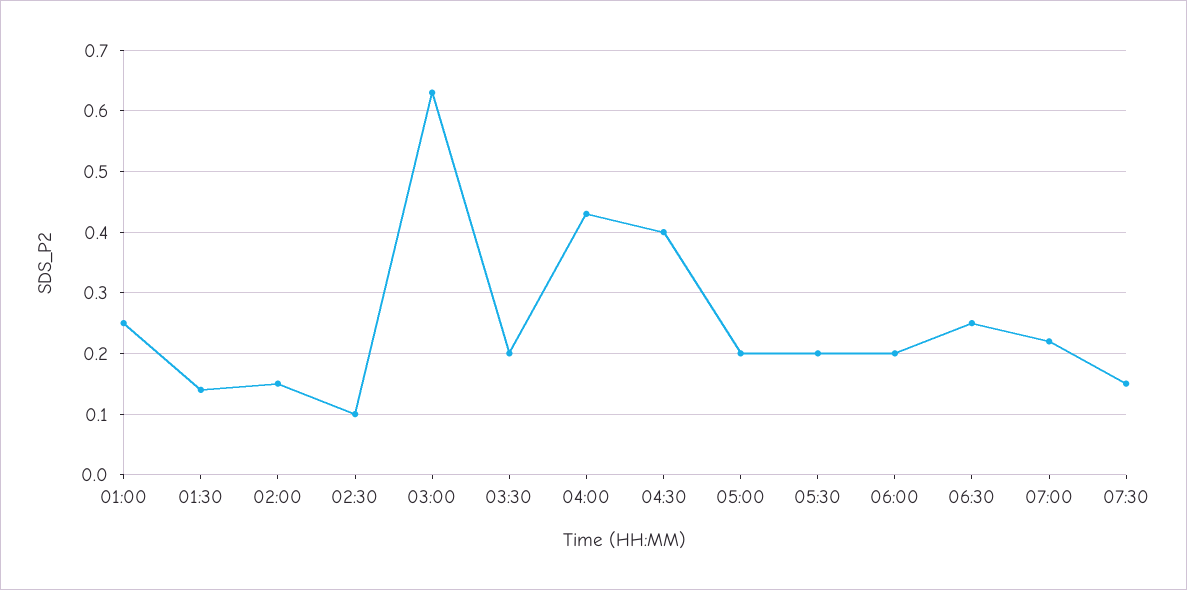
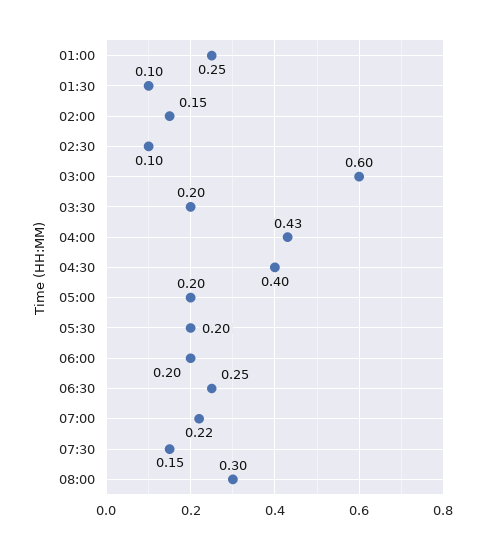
01:30: 0.14 -> 0.1
03:00: 0.63 -> 0.6
08:00: none -> 0.3

